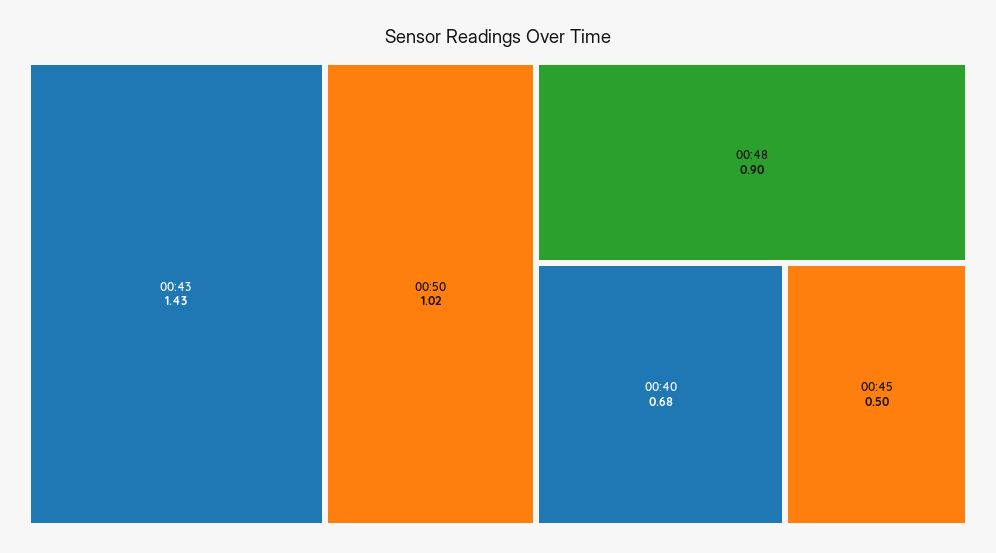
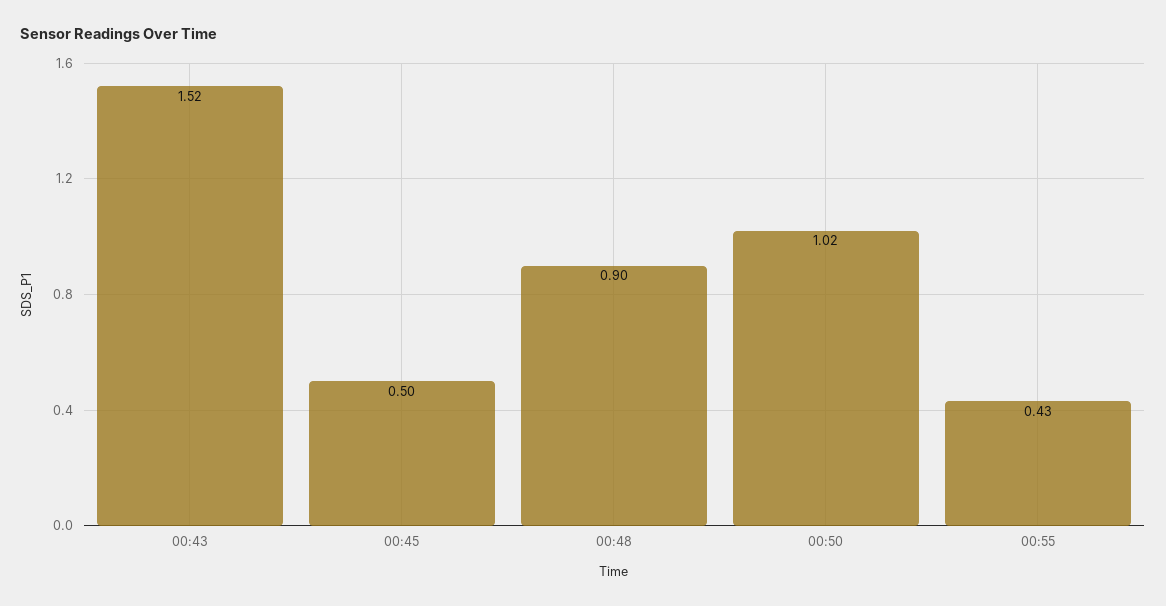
00:43: 1.43 -> 1.52
00:40: 0.68 -> none
00:55: none -> 0.43

